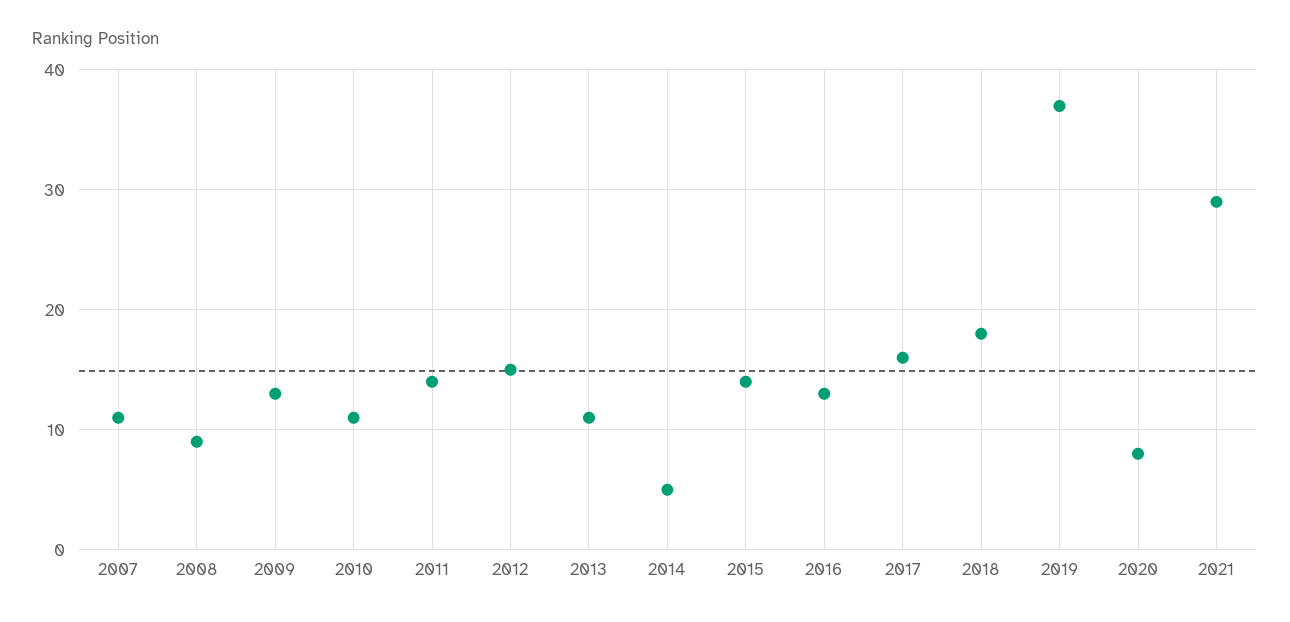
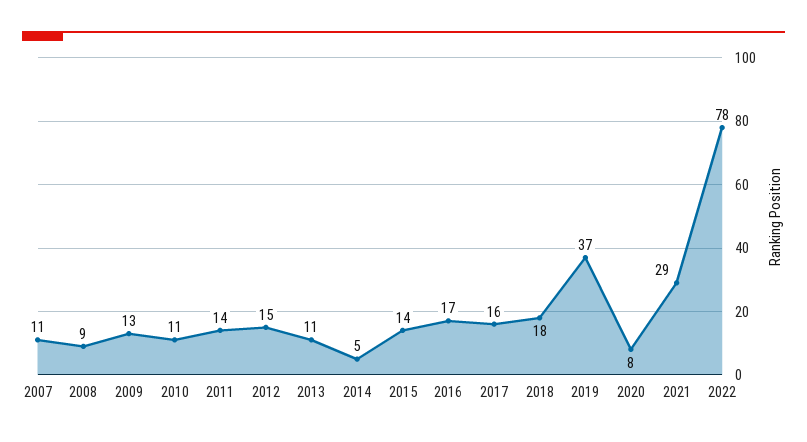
2016: 13 -> 17
2022: none -> 78

